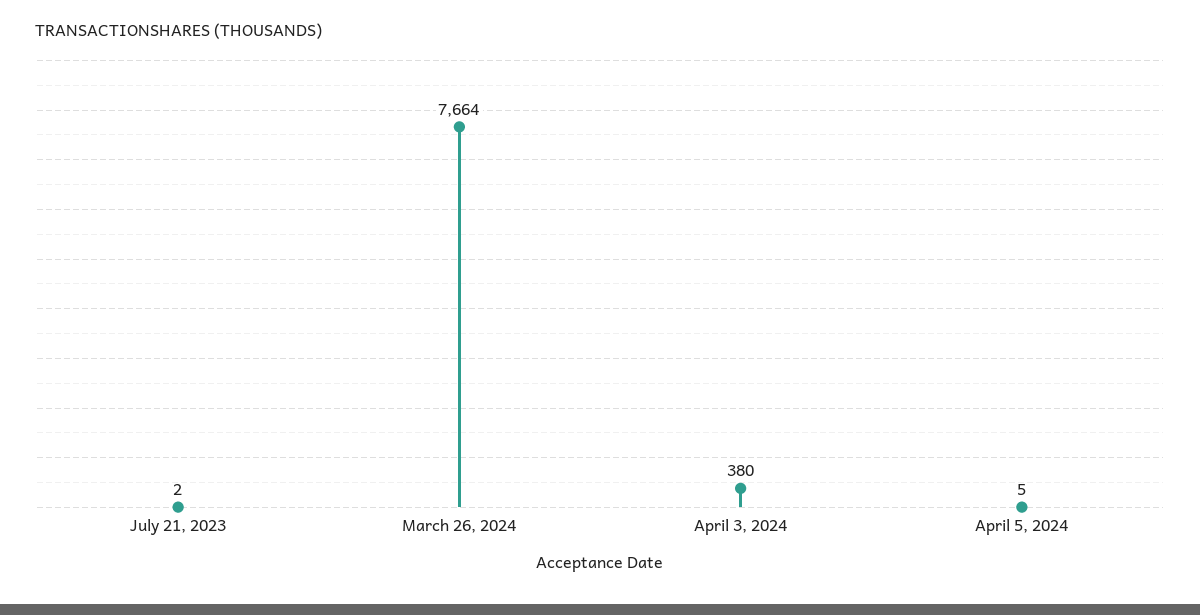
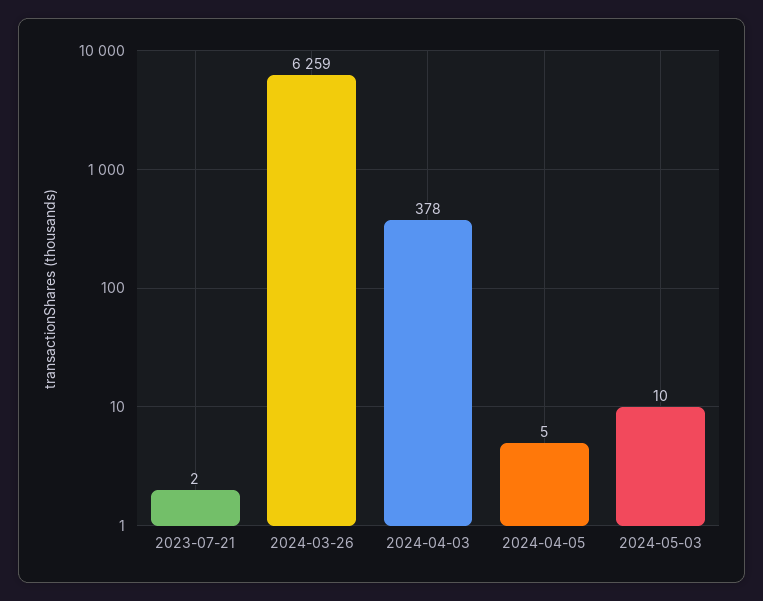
March 26, 2024: 7664 -> 6259
April 3, 2024: 380 -> 378
2024-05-03: none -> 10

